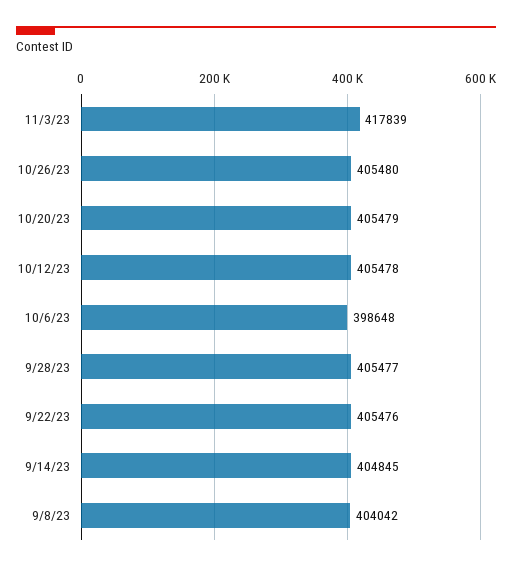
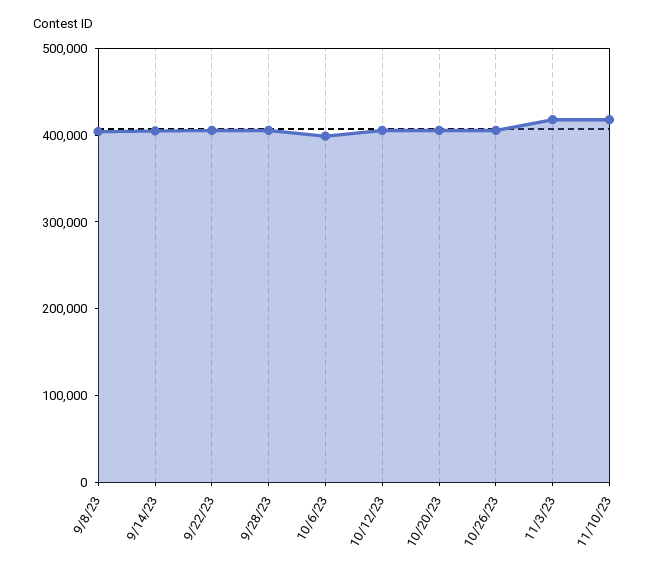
11/10/23: none -> 420000

